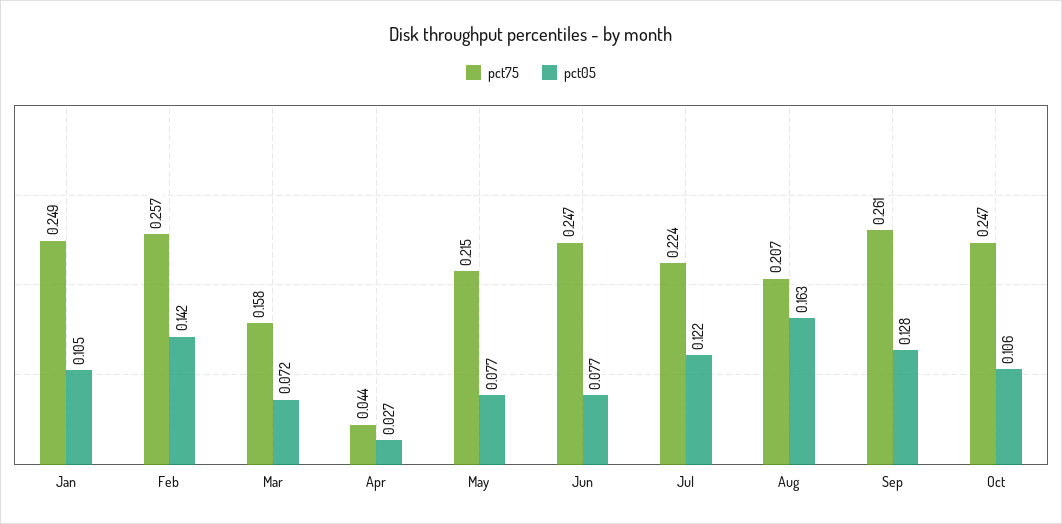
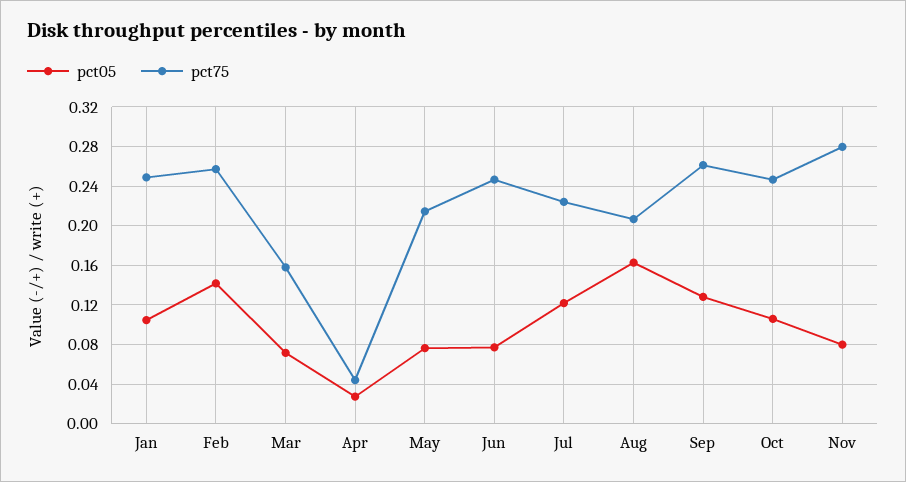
pct05, Nov: none -> 0.08
pct75, Nov: none -> 0.28

